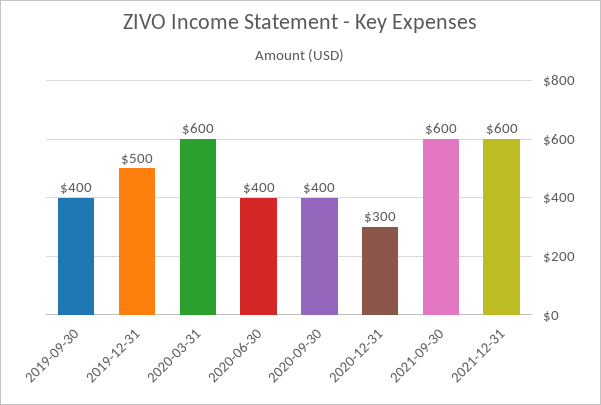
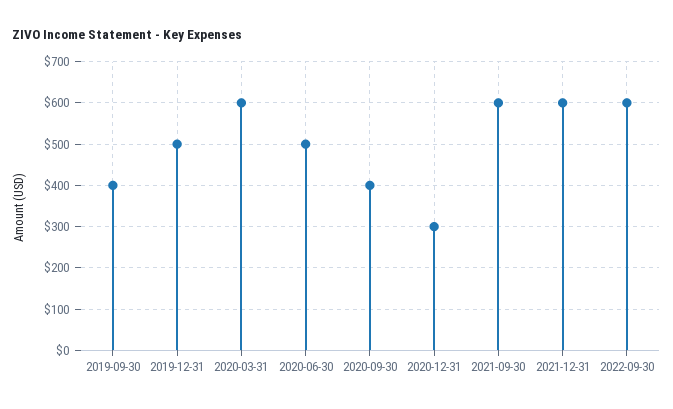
2020-06-30: 400 -> 500
2022-09-30: none -> 600

